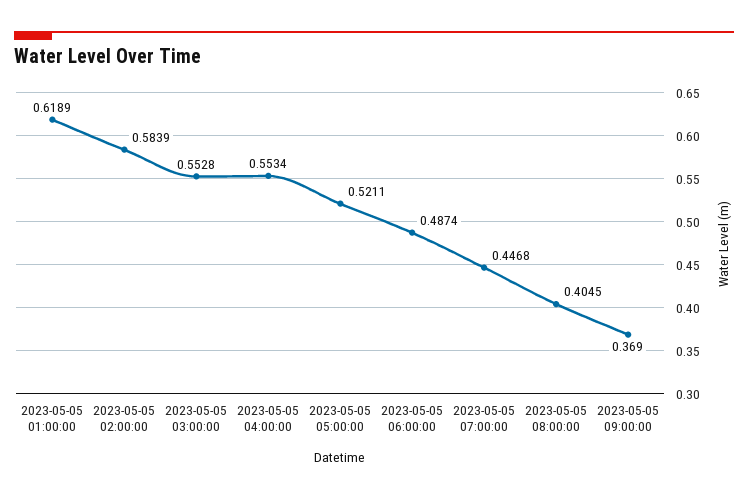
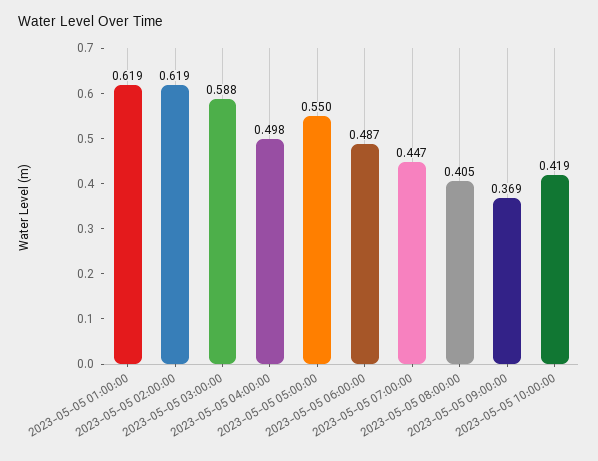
2023-05-05 02:00:00: 0.5839 -> 0.619
2023-05-05 03:00:00: 0.5528 -> 0.588
2023-05-05 04:00:00: 0.5534 -> 0.498
2023-05-05 05:00:00: 0.5211 -> 0.55
2023-05-05 10:00:00: none -> 0.419

